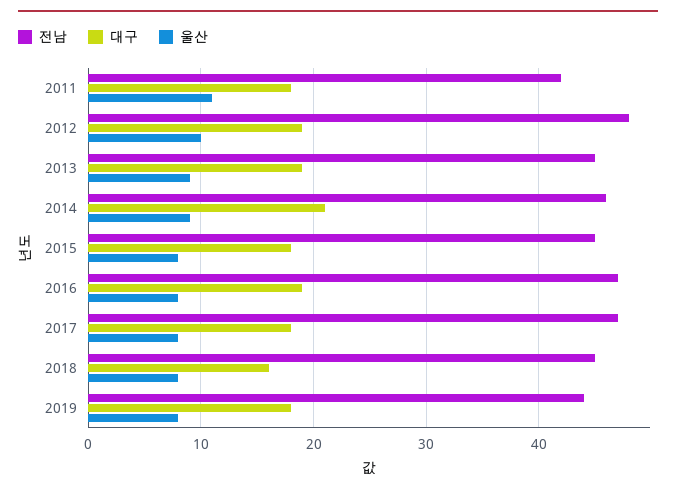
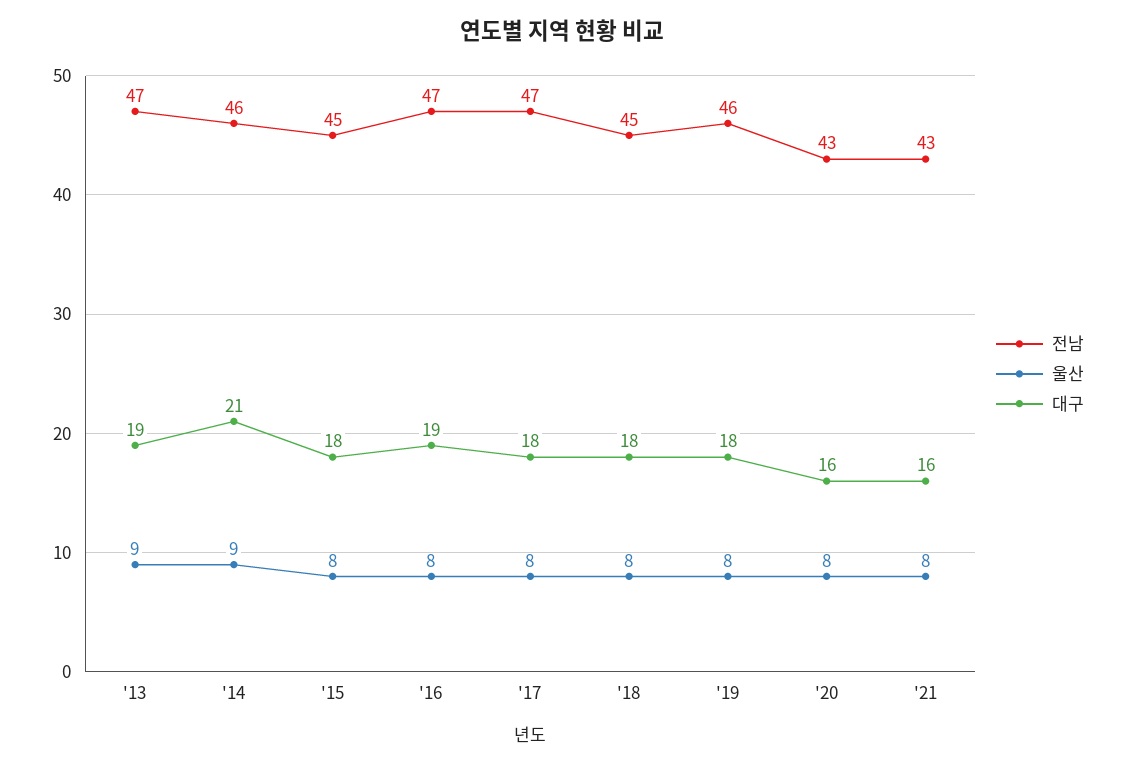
전남, 2011: 42 -> none
대구, 2011: 18 -> none
울산, 2011: 11 -> none
전남, 2012: 48 -> none
대구, 2012: 19 -> none
울산, 2012: 10 -> none
전남, 2013: 45 -> 47
대구, 2018: 16 -> 18
전남, 2019: 44 -> 46
전남, '20: none -> 43
울산, '20: none -> 8
대구, '20: none -> 16
전남, '21: none -> 43
울산, '21: none -> 8
대구, '21: none -> 16

